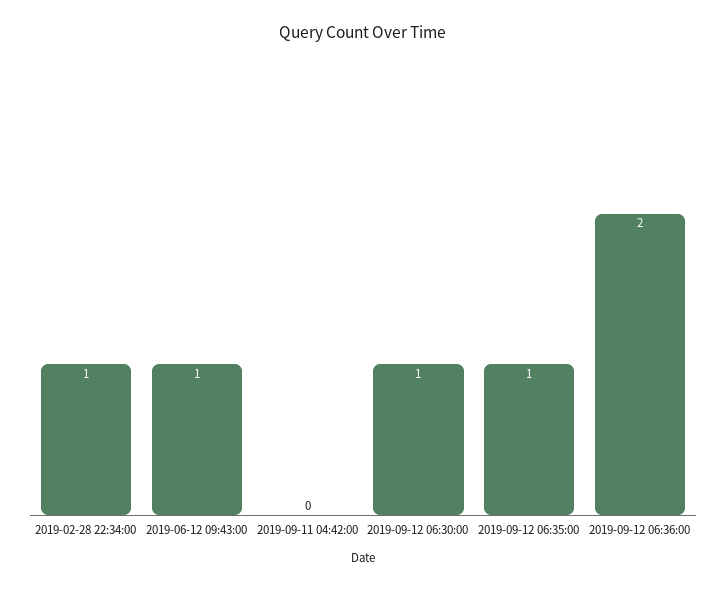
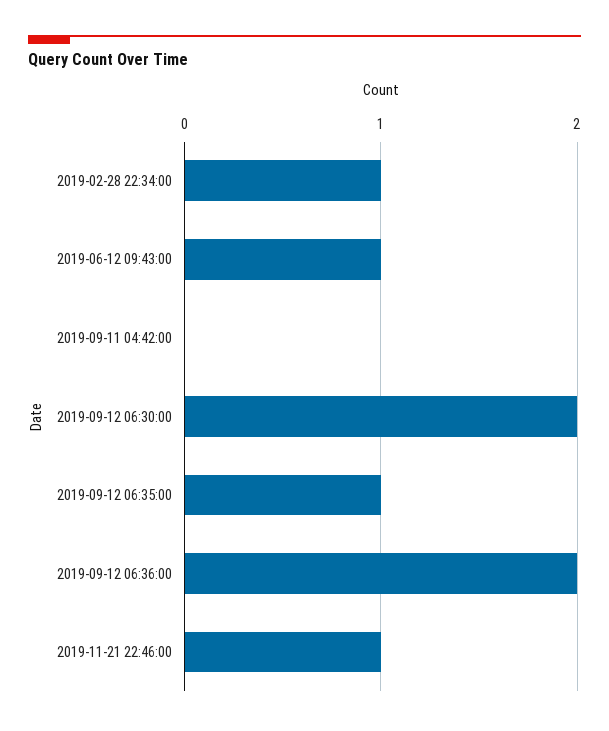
2019-09-12 06:30:00: 1 -> 2
2019-11-21 22:46:00: none -> 1

